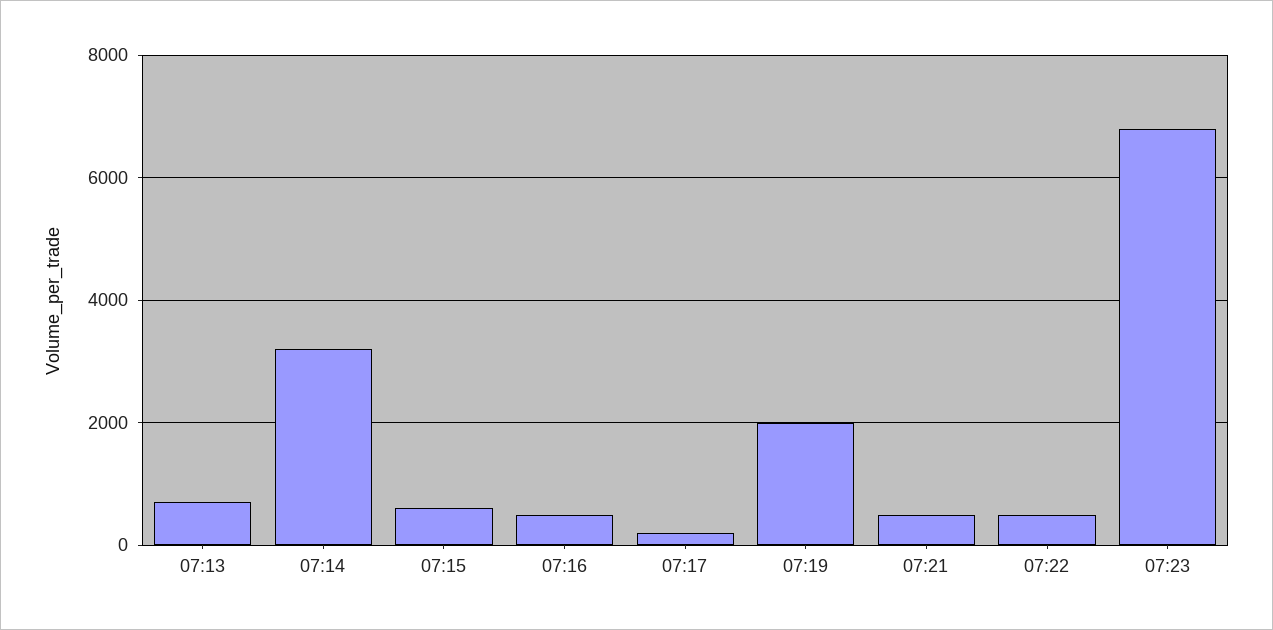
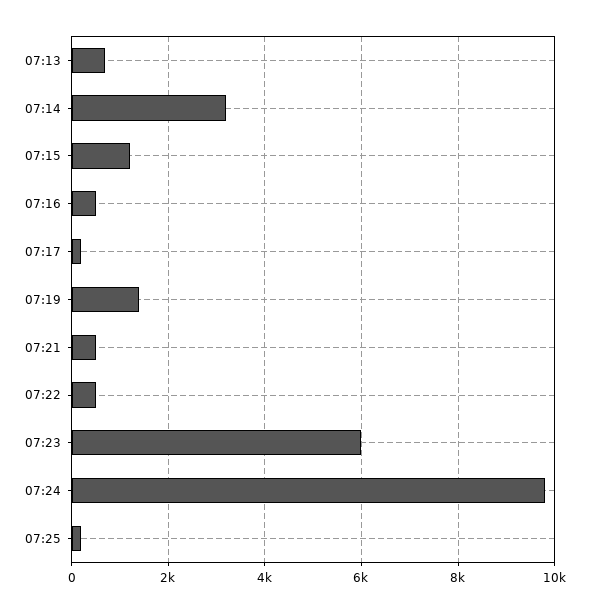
07:15: 600 -> 1200
07:19: 2000 -> 1400
07:23: 6800 -> 6000
07:24: none -> 9800
07:25: none -> 200

